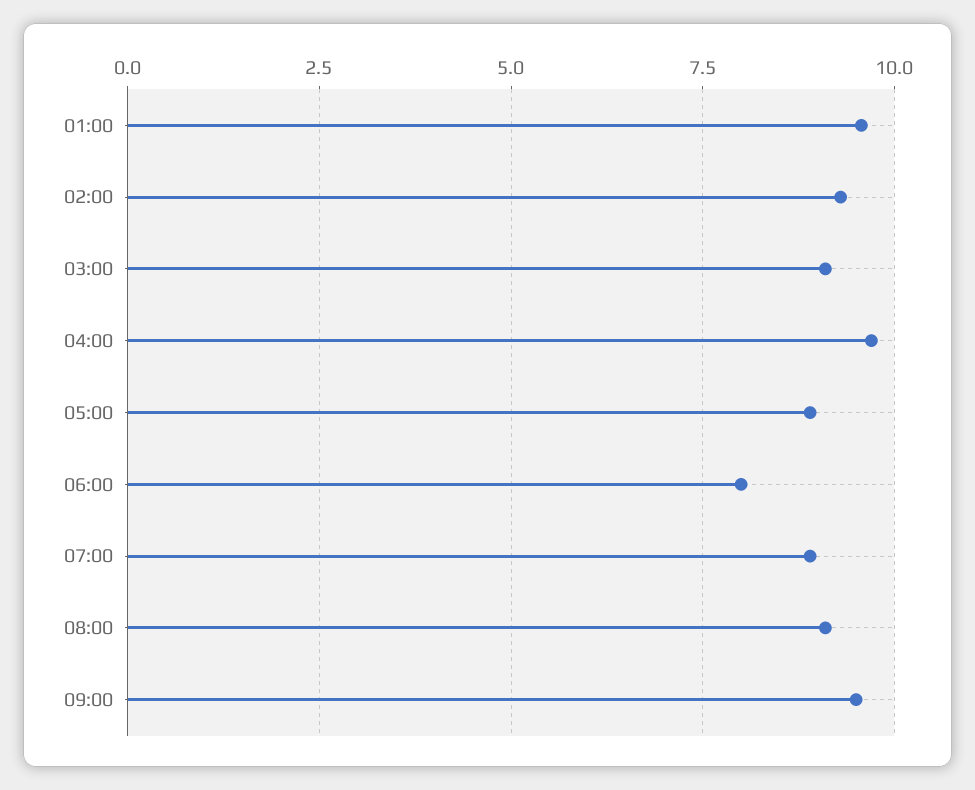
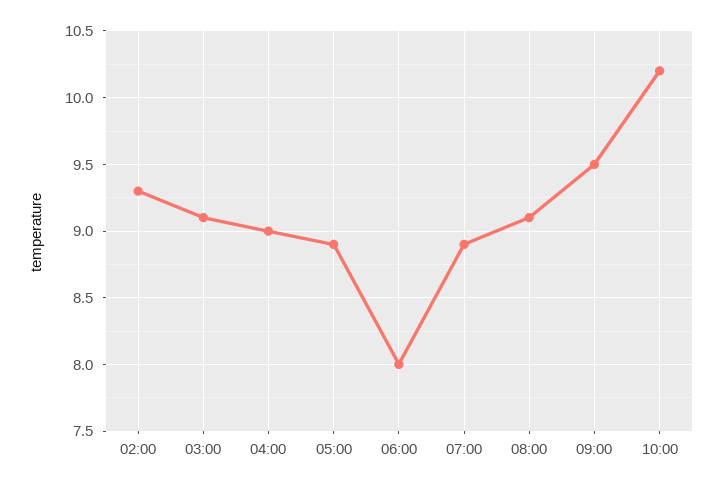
01:00: 9.5 -> none
04:00: 9.75 -> 9
10:00: none -> 10.2

